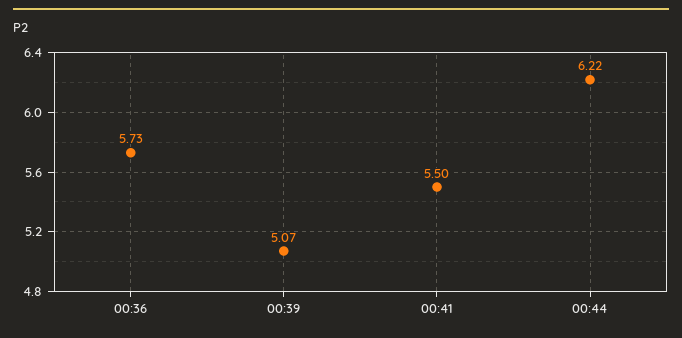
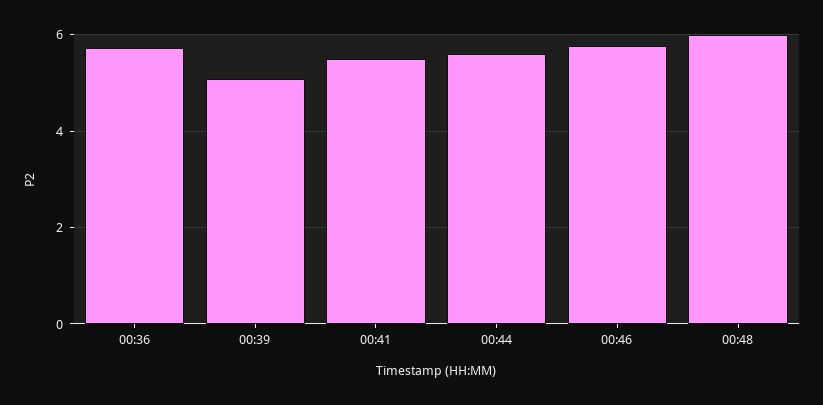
00:44: 6.22 -> 5.6
00:46: none -> 5.8
00:48: none -> 6

